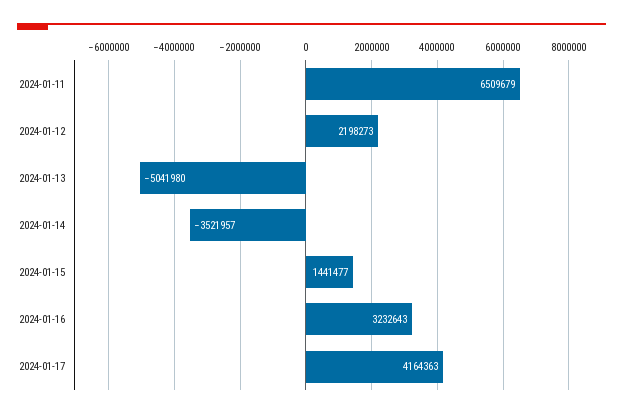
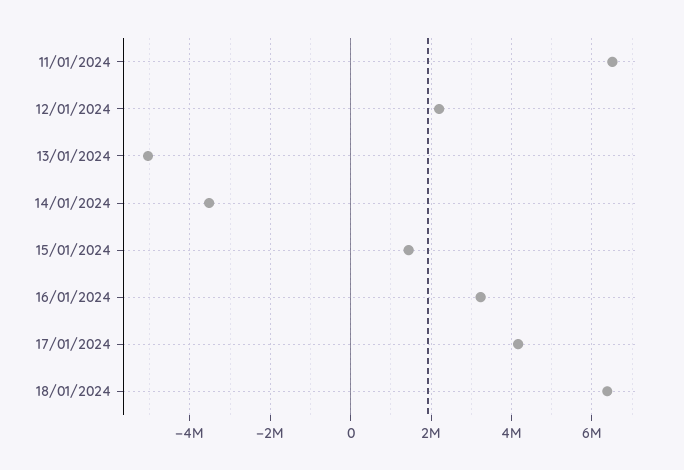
18/01/2024: none -> 6400000

